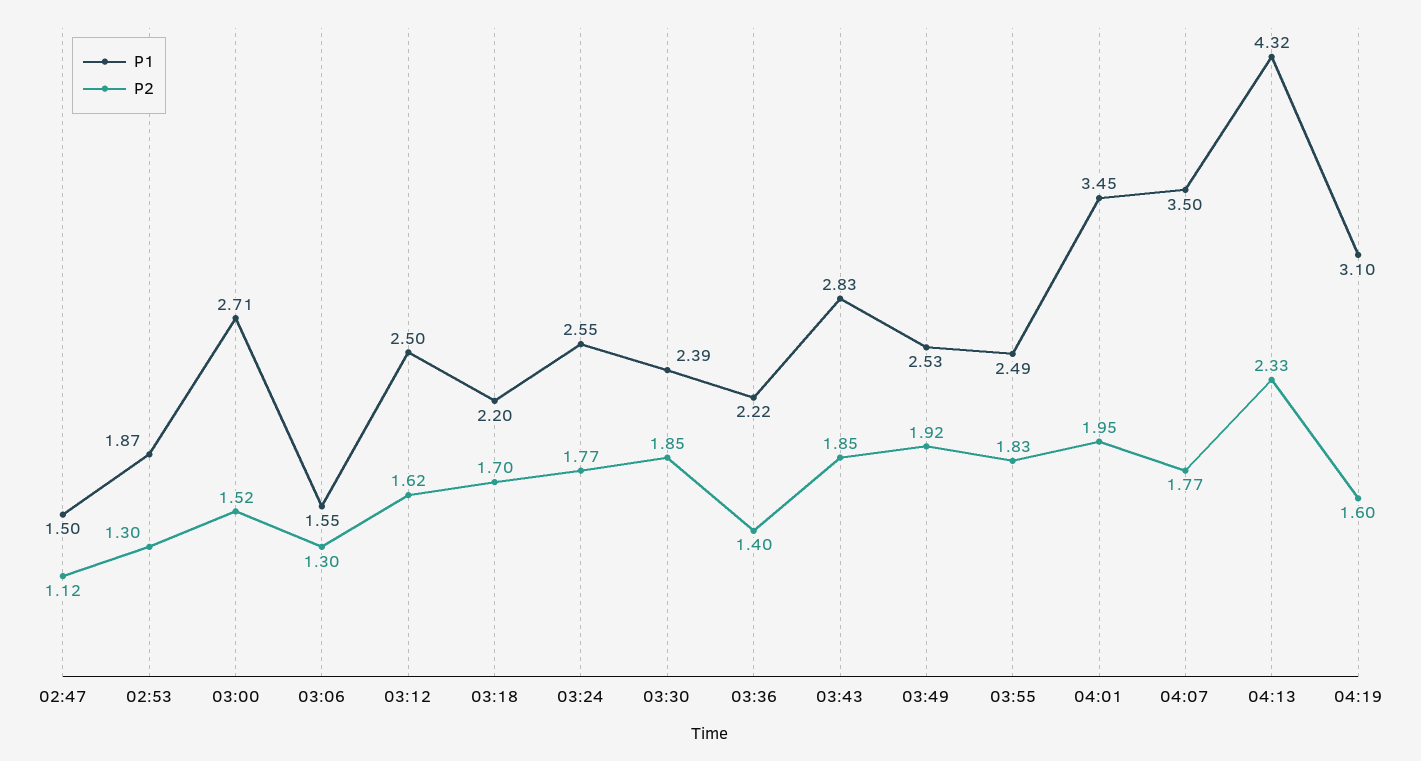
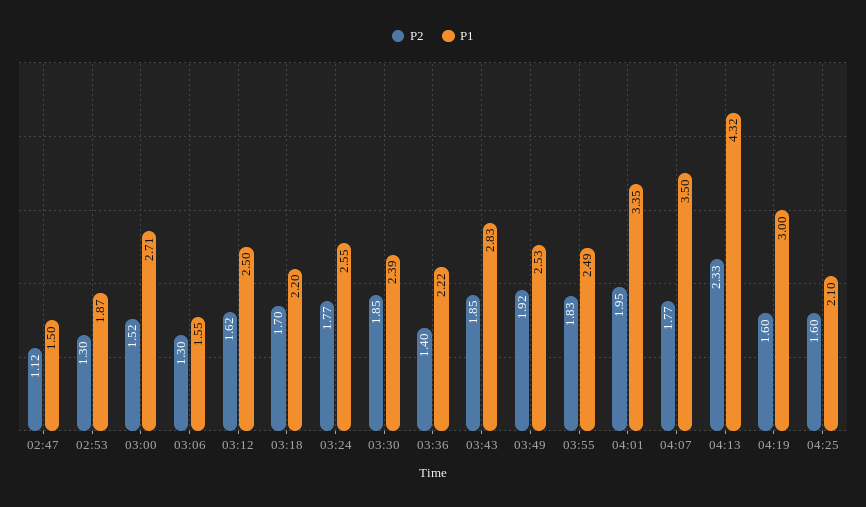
P1, 04:01: 3.45 -> 3.35
P1, 04:19: 3.1 -> 3
P2, 04:25: none -> 1.6
P1, 04:25: none -> 2.1

